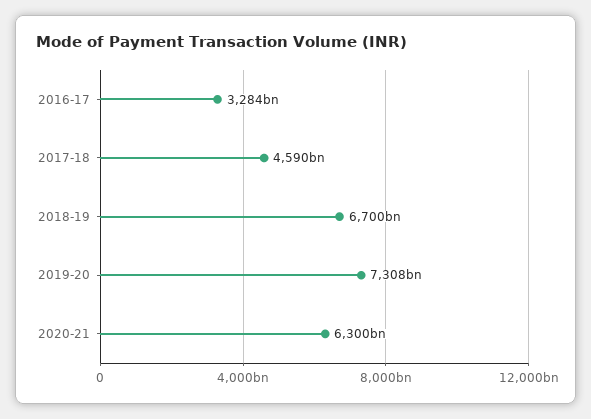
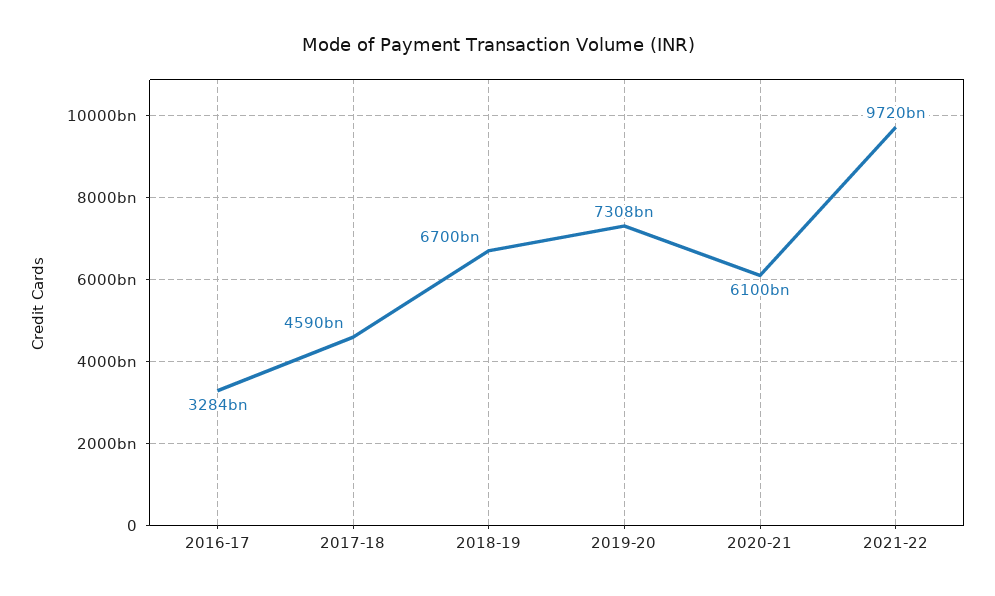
2020-21: 6300000000000 -> 6100000000000
2021-22: none -> 9720000000000

